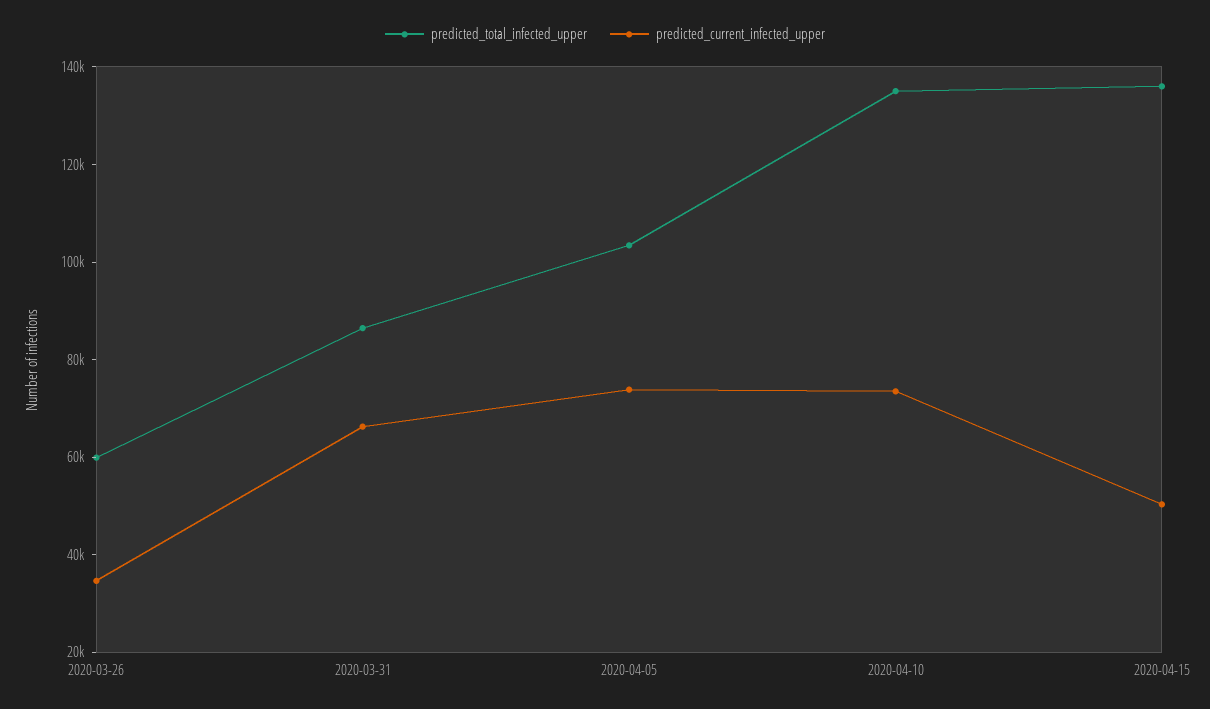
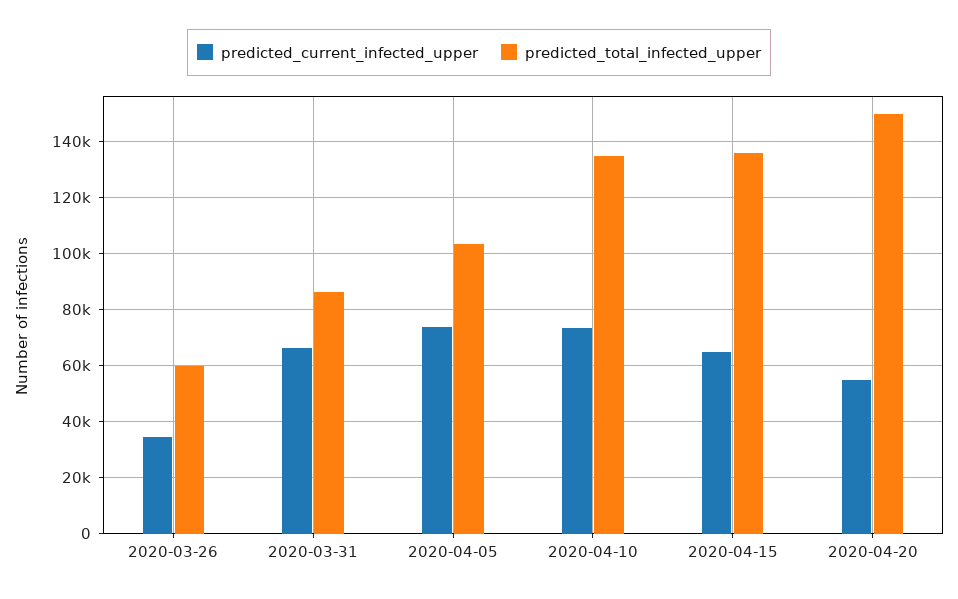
predicted_current_infected_upper, 2020-04-15: 50000 -> 65000
predicted_current_infected_upper, 2020-04-20: none -> 55000
predicted_total_infected_upper, 2020-04-20: none -> 150000

